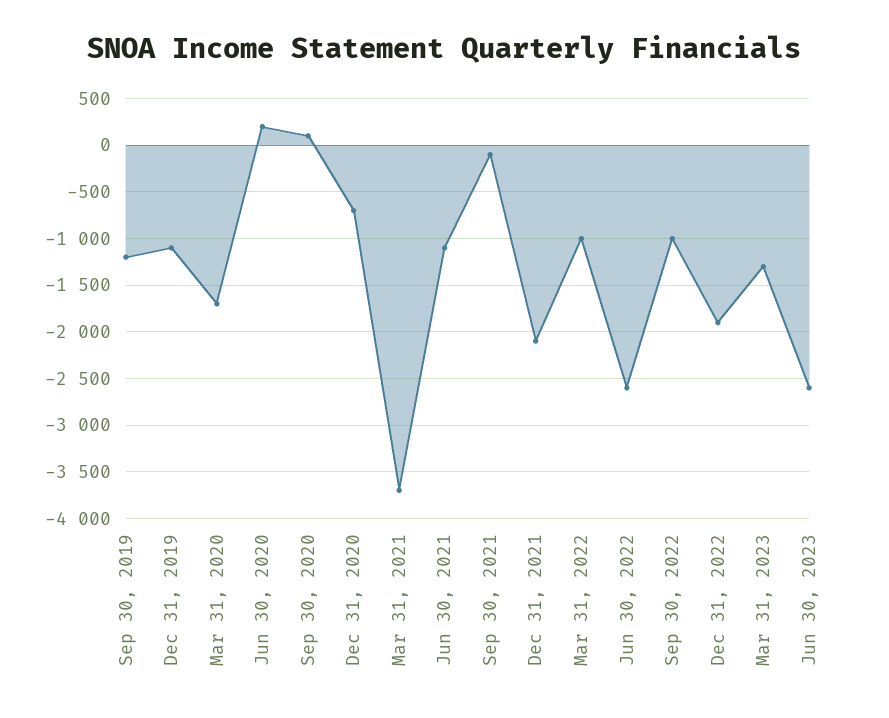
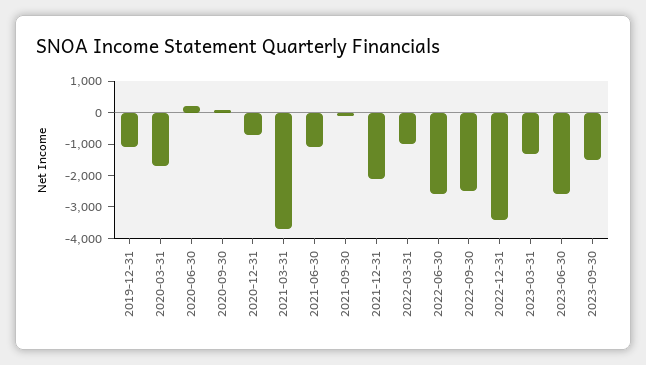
Sep 30, 2019: -1200 -> none
Sep 30, 2022: -1000 -> -2500
Dec 31, 2022: -1900 -> -3500
2023-09-30: none -> -1500

